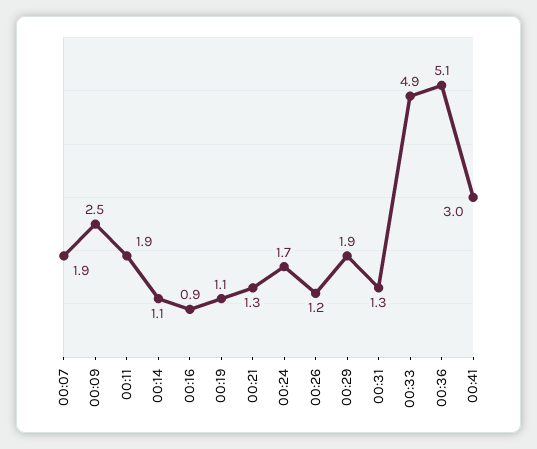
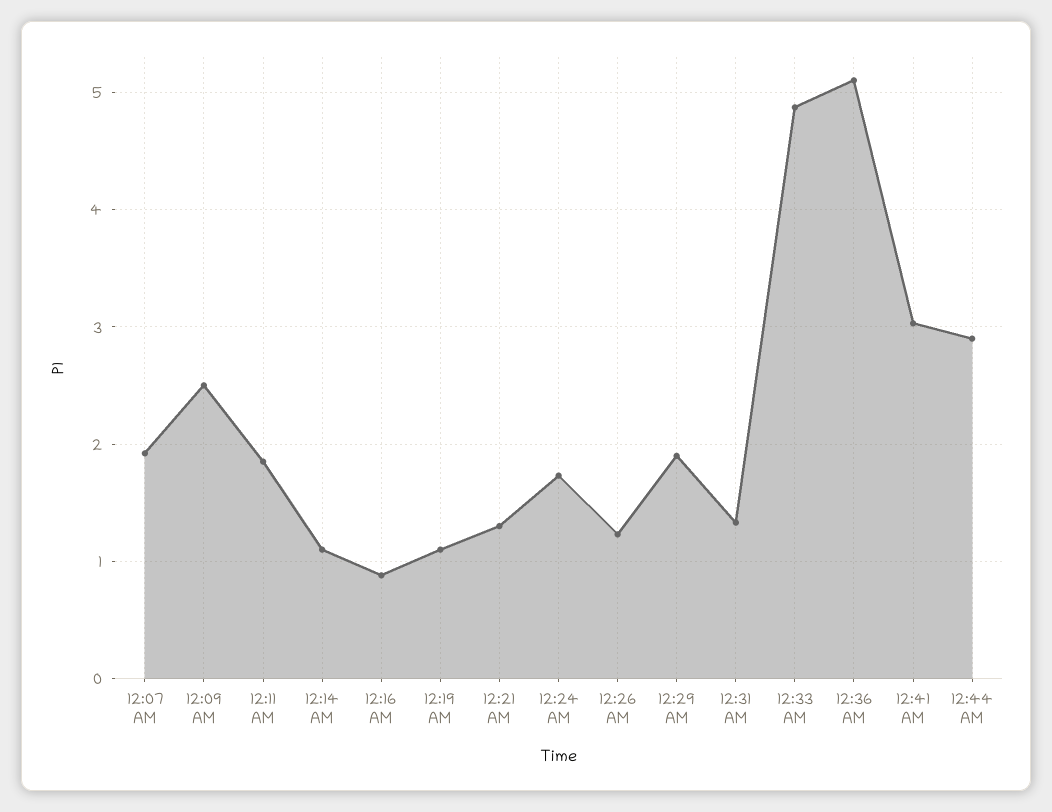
12:44 AM: none -> 2.9

